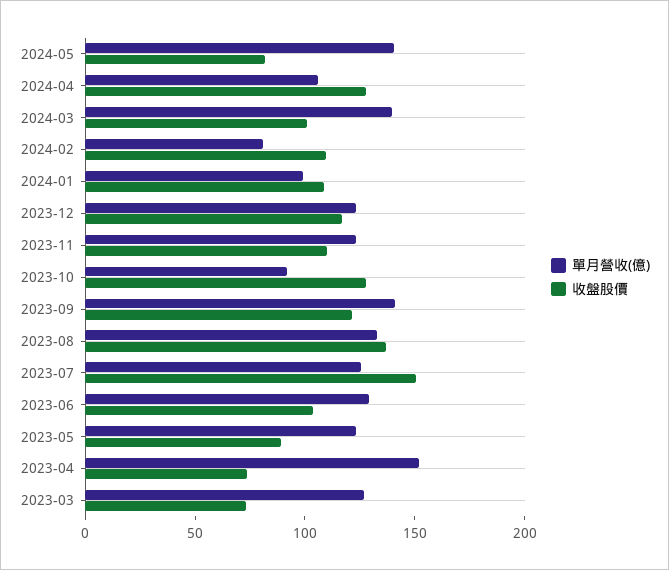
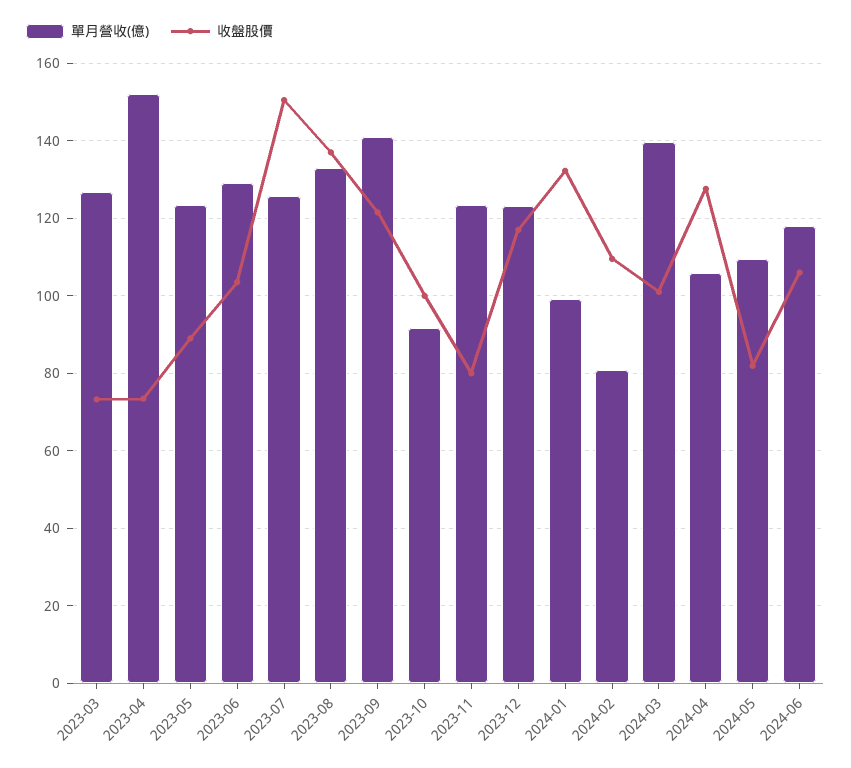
單月營收(億), 2024-05: 140 -> 110
收盤股價, 2024-01: 110 -> 132
收盤股價, 2023-11: 110 -> 80
收盤股價, 2023-10: 130 -> 100
單月營收(億), 2024-06: none -> 118
收盤股價, 2024-06: none -> 106

